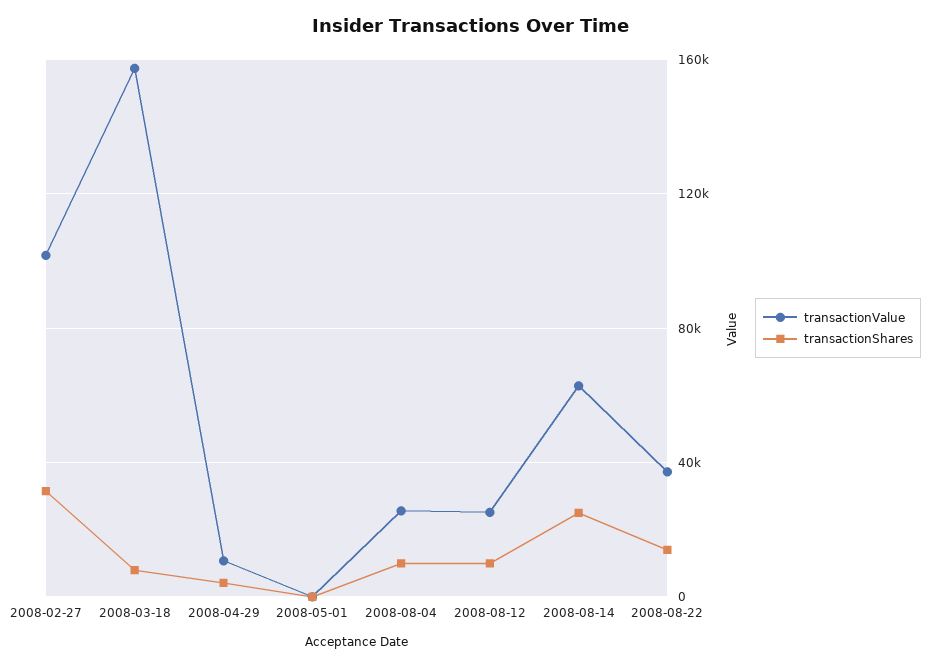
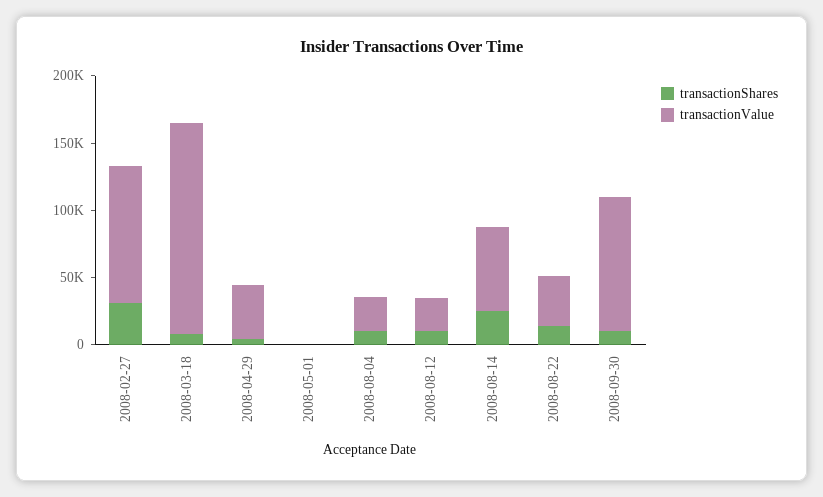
transactionValue, 2008-04-29: 10000 -> 40000
transactionShares, 2008-09-30: none -> 10000
transactionValue, 2008-09-30: none -> 100000

